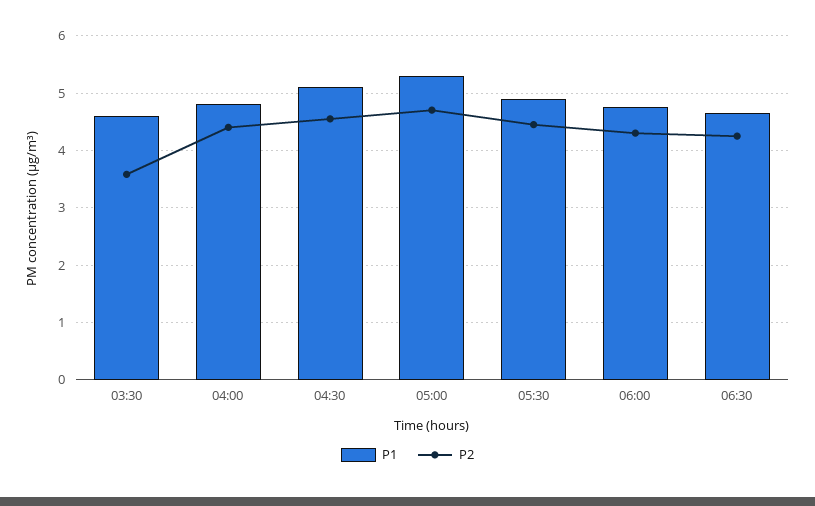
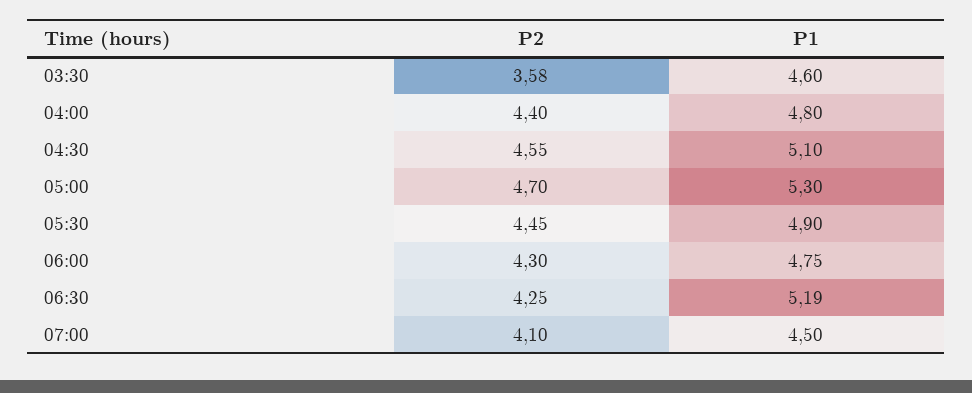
P1, 06:30: 4.6 -> 5.19
P2, 07:00: none -> 4.1
P1, 07:00: none -> 4.5

